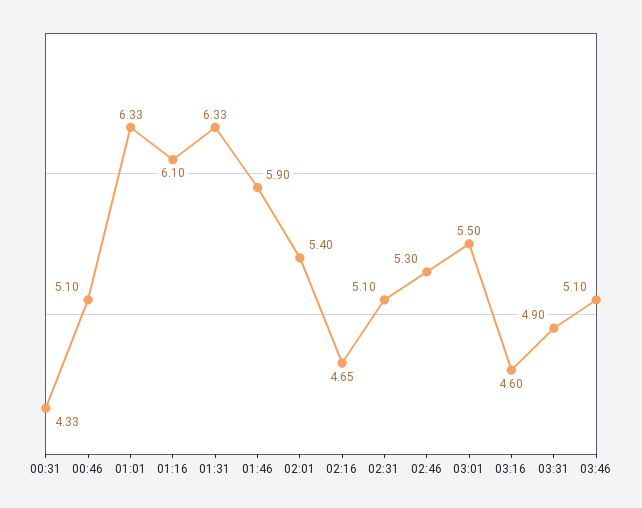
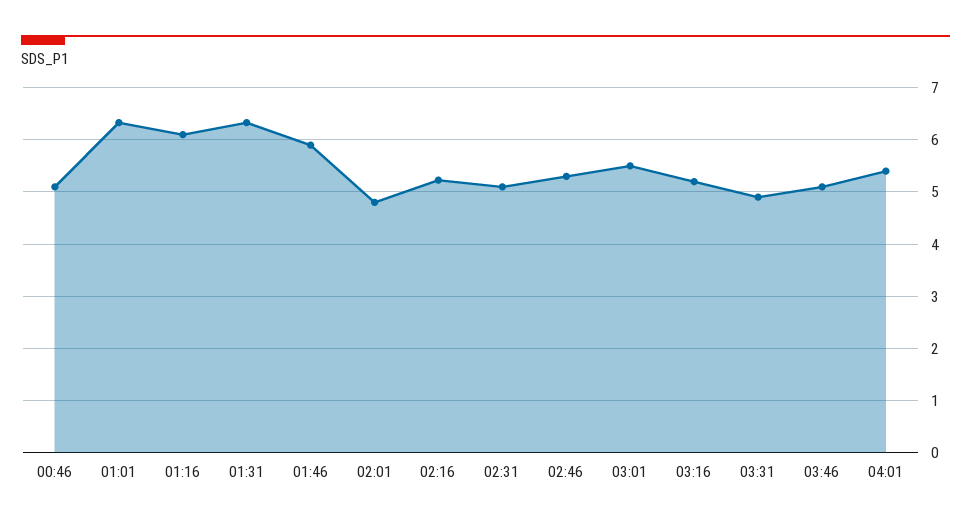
00:31: 4.33 -> none
02:01: 5.4 -> 4.8
02:16: 4.65 -> 5.2
03:16: 4.6 -> 5.2
04:01: none -> 5.4

